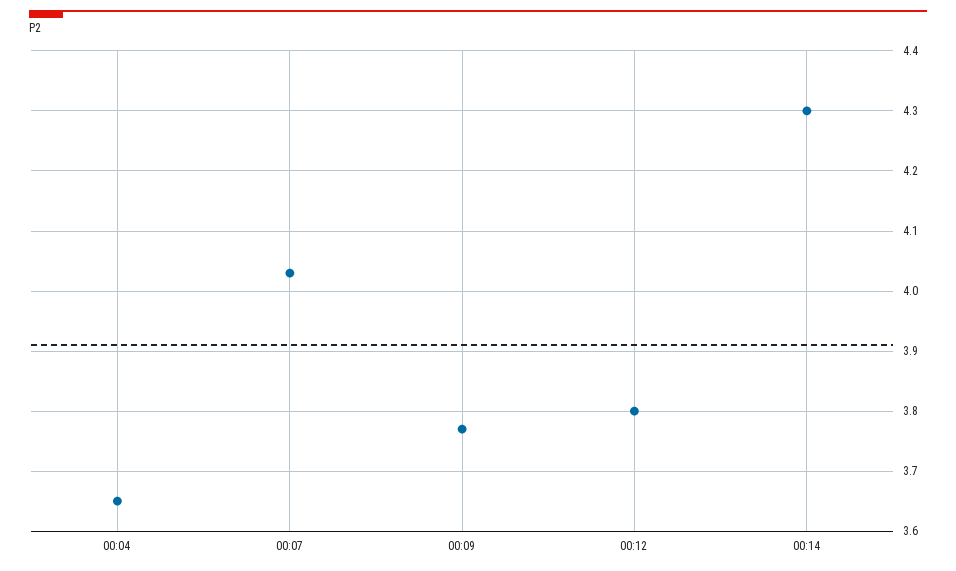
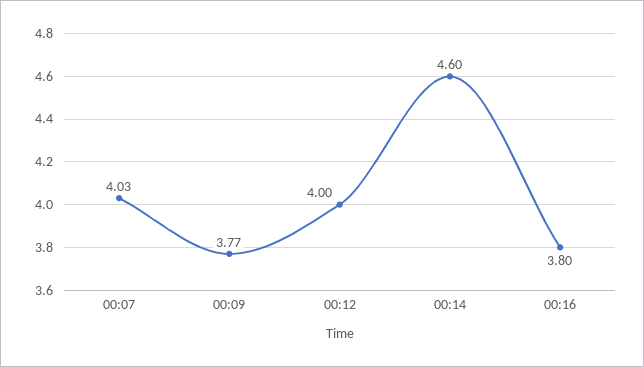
00:04: 3.65 -> none
00:12: 3.8 -> 4
00:14: 4.3 -> 4.6
00:16: none -> 3.8

